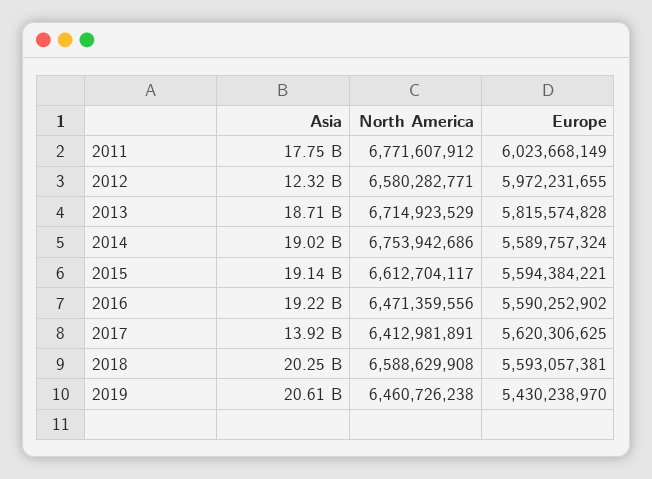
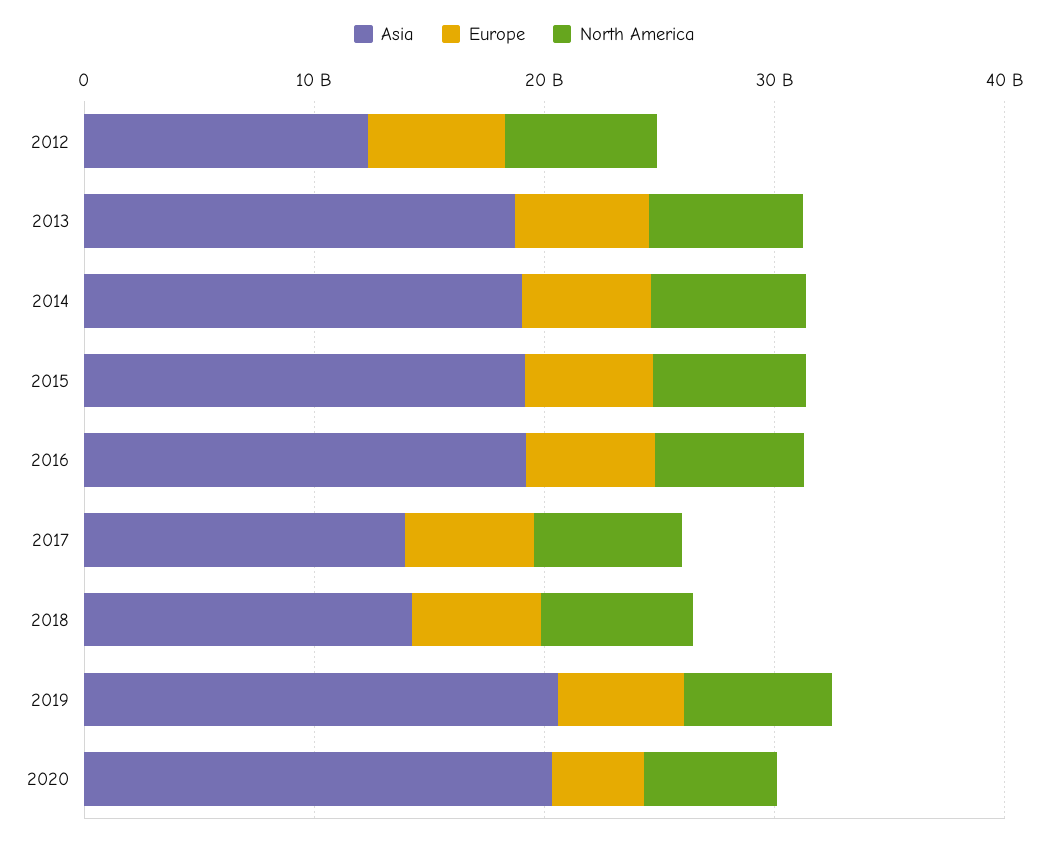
Asia, 2011: 17750000000 -> none
North America, 2011: 6771607912 -> none
Europe, 2011: 6023668149 -> none
Asia, 2018: 20250000000 -> 14000000000
Asia, 2020: none -> 20000000000
Europe, 2020: none -> 4000000000
North America, 2020: none -> 6000000000

